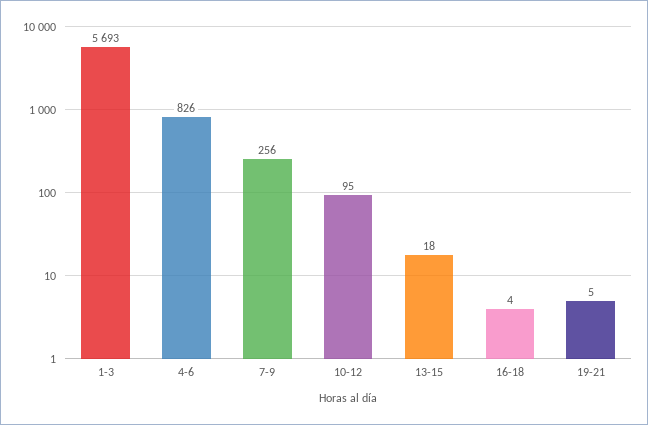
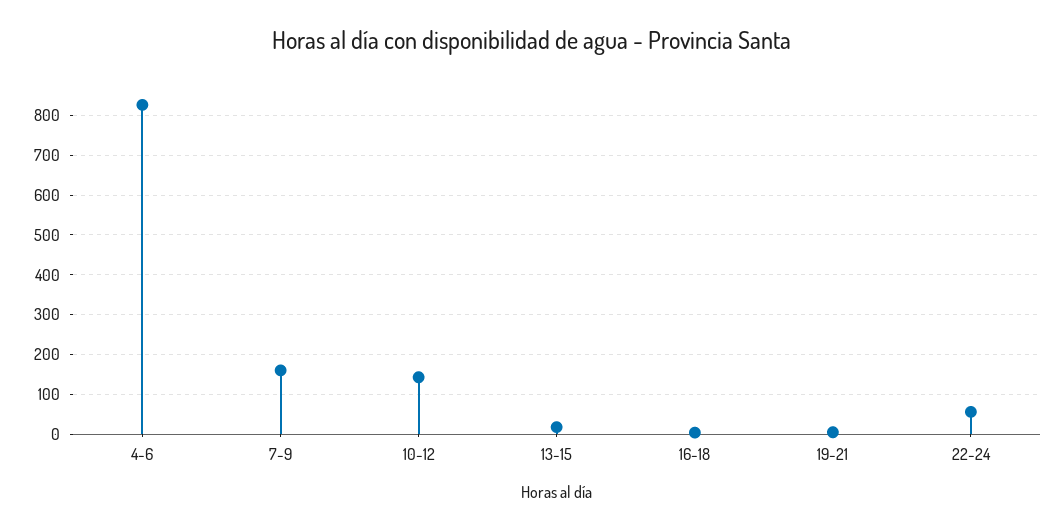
1-3: 5693 -> none
7-9: 256 -> 160
10-12: 95 -> 140
22-24: none -> 60

